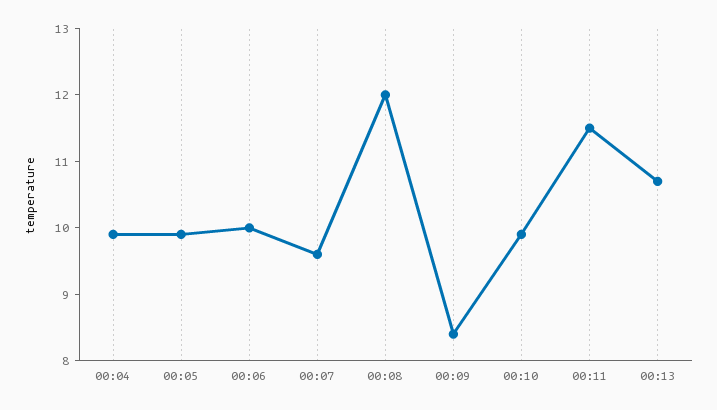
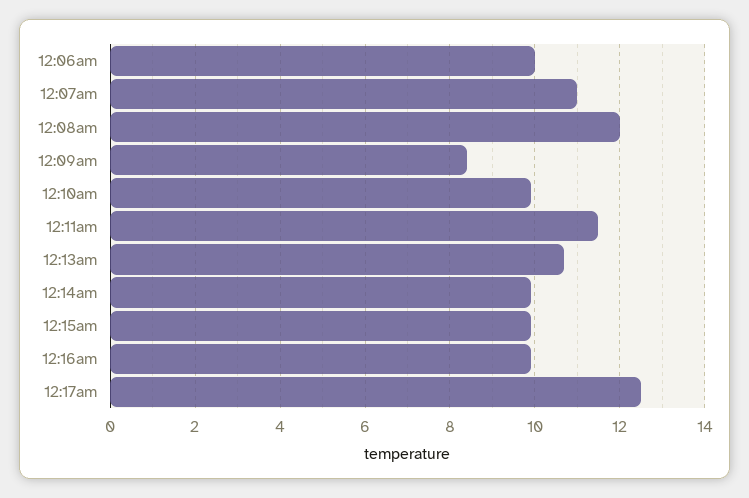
00:04: 10 -> none
00:05: 10 -> none
00:07: 9.5 -> 11
12:14am: none -> 10
12:15am: none -> 10
12:16am: none -> 10
12:17am: none -> 12.5

